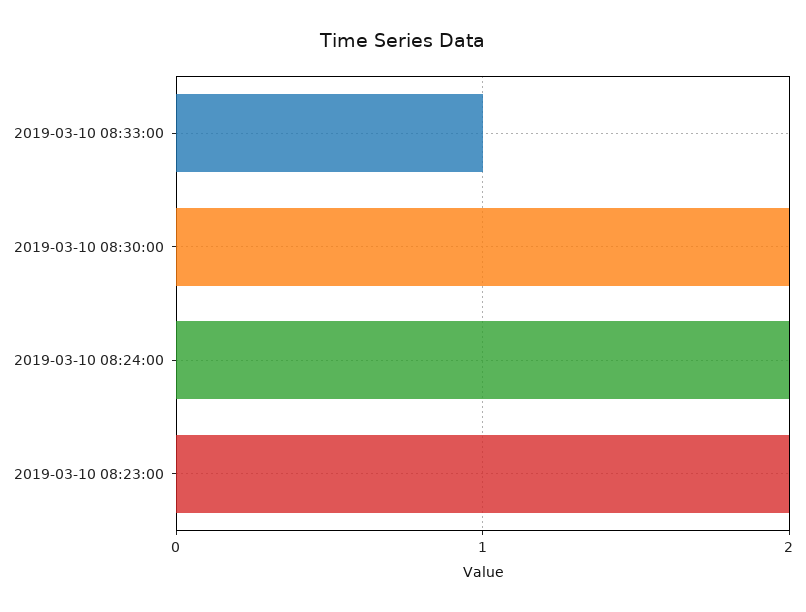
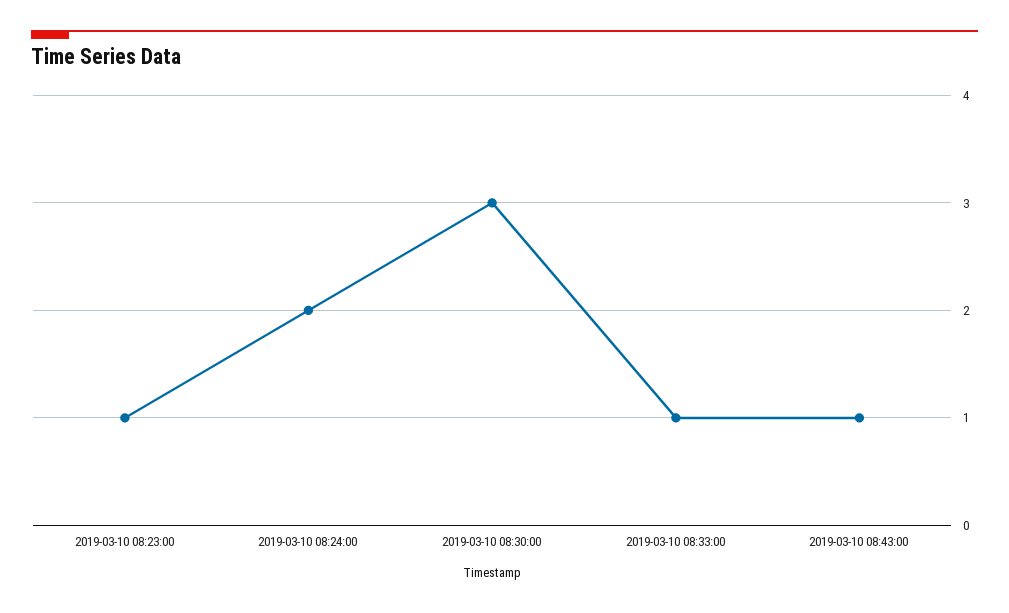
2019-03-10 08:30:00: 2 -> 3
2019-03-10 08:23:00: 2 -> 1
2019-03-10 08:43:00: none -> 1

